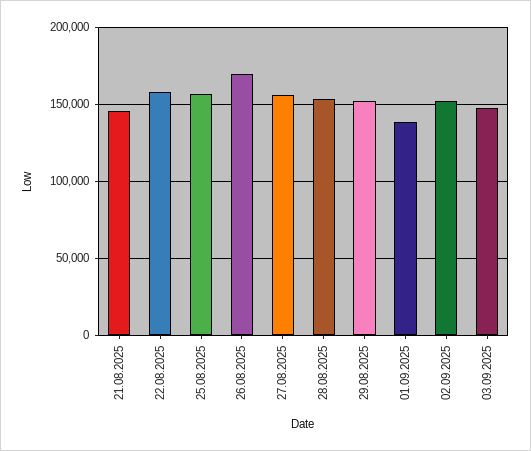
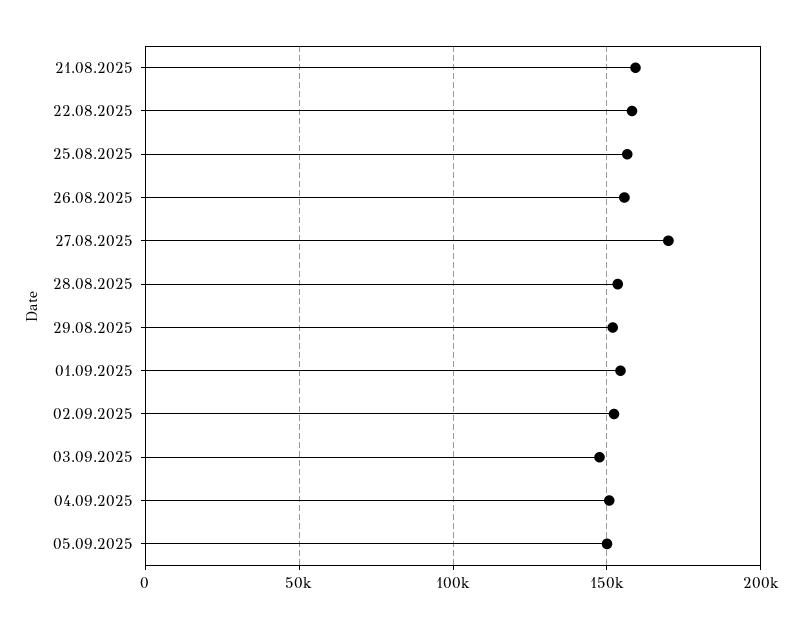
21.08.2025: 145000 -> 160000
26.08.2025: 170000 -> 155000
27.08.2025: 155000 -> 170000
01.09.2025: 140000 -> 155000
04.09.2025: none -> 150000
05.09.2025: none -> 150000

